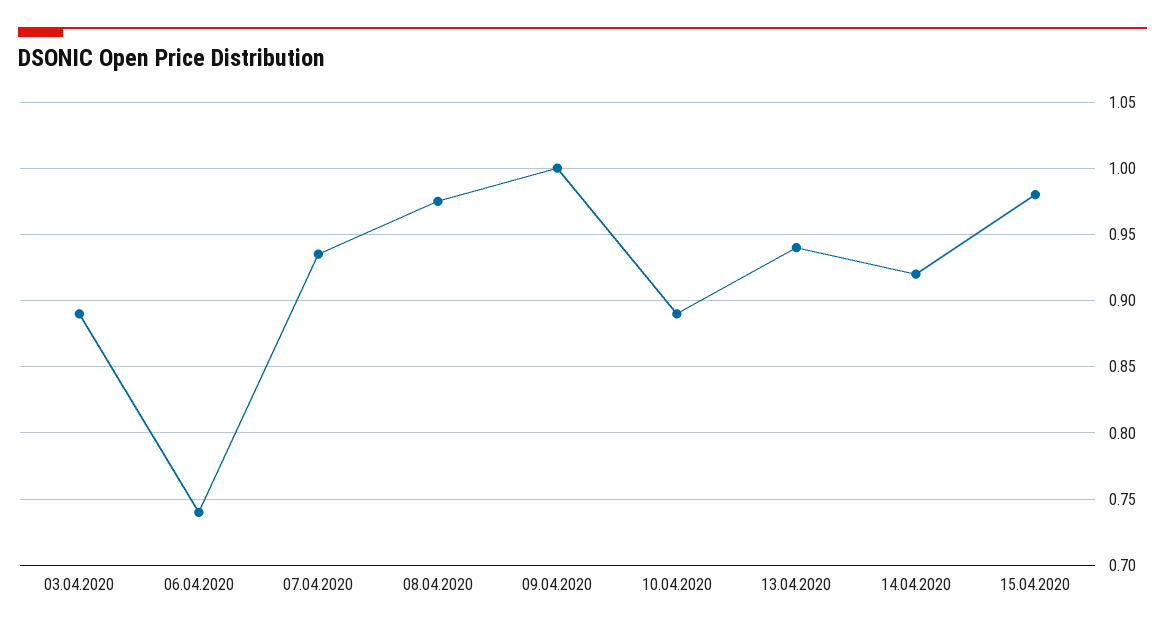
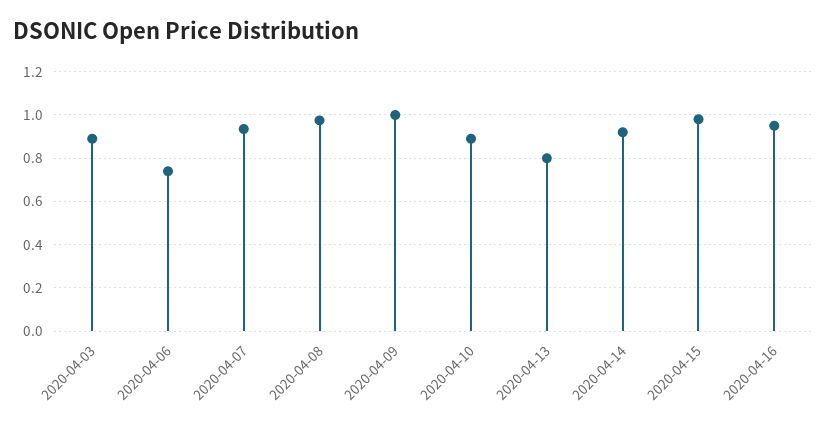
13.04.2020: 0.94 -> 0.8
2020-04-16: none -> 0.95

